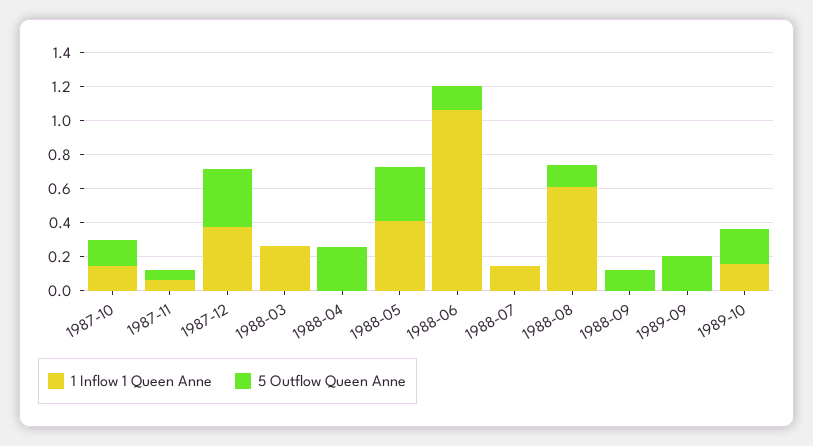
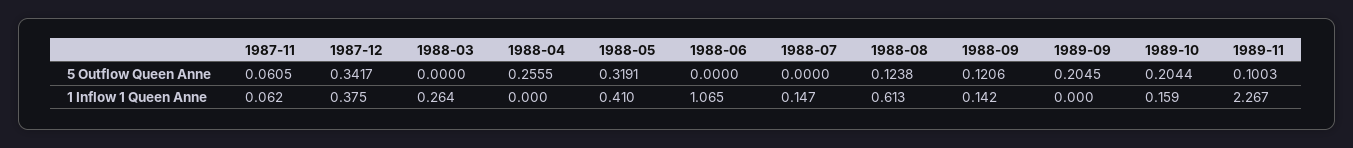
1 Inflow 1 Queen Anne, 1987-10: 0.15 -> none
5 Outflow Queen Anne, 1987-10: 0.15 -> none
5 Outflow Queen Anne, 1988-06: 0.15 -> 0
1 Inflow 1 Queen Anne, 1988-09: 0 -> 0.142
5 Outflow Queen Anne, 1989-11: none -> 0.1003
1 Inflow 1 Queen Anne, 1989-11: none -> 2.267

